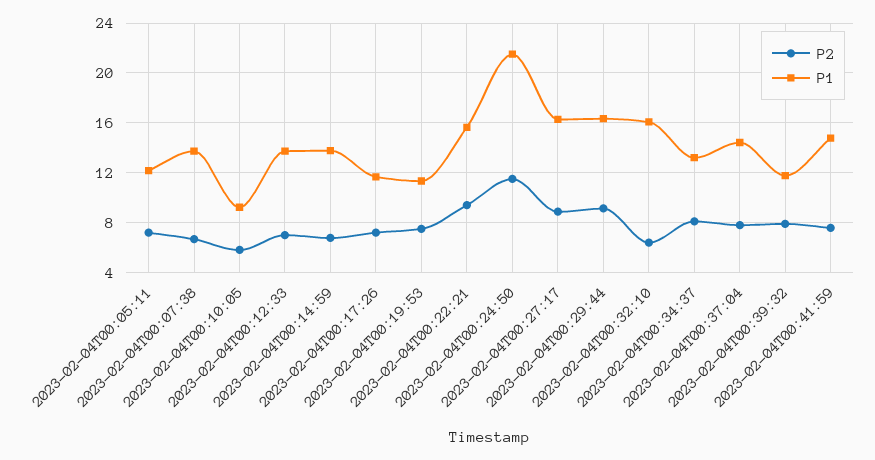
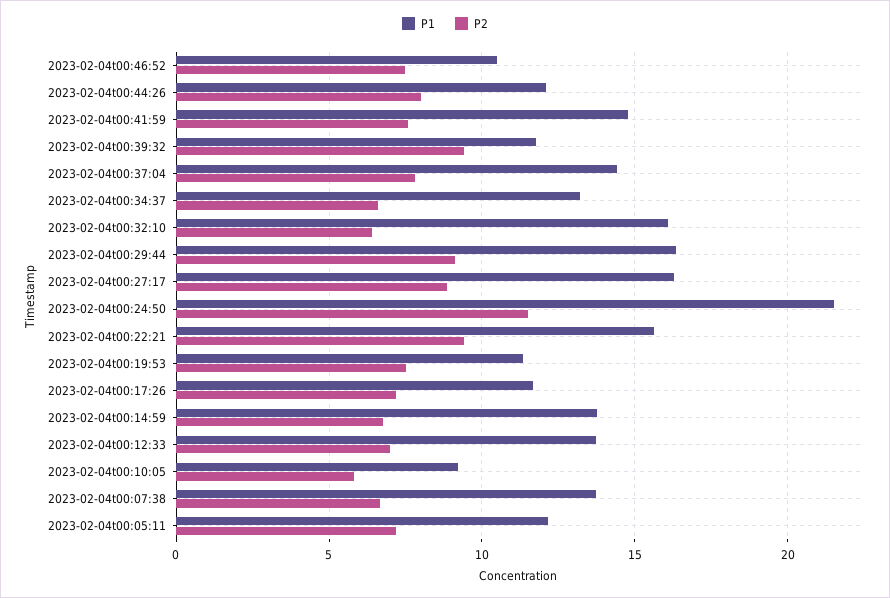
P2, 2023-02-04T00:34:37: 8 -> 6.5
P2, 2023-02-04T00:39:32: 8 -> 9.5
P1, 2023-02-04t00:46:52: none -> 10.5
P2, 2023-02-04t00:46:52: none -> 7.5
P1, 2023-02-04t00:44:26: none -> 12
P2, 2023-02-04t00:44:26: none -> 8

